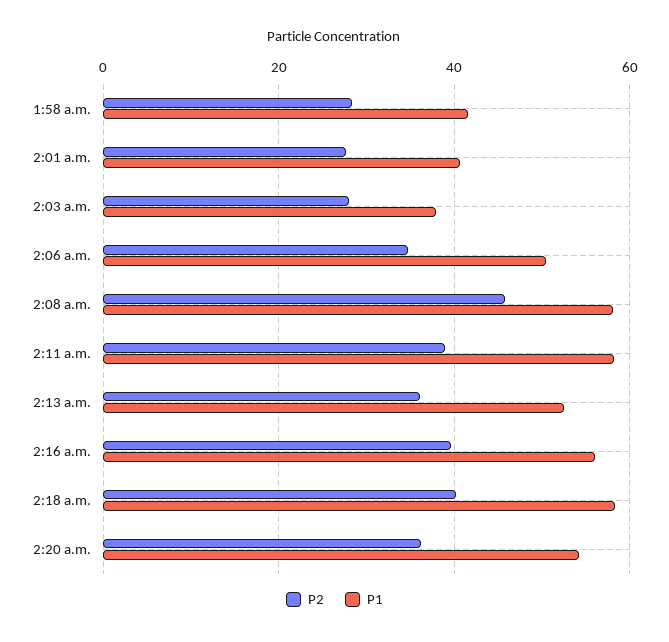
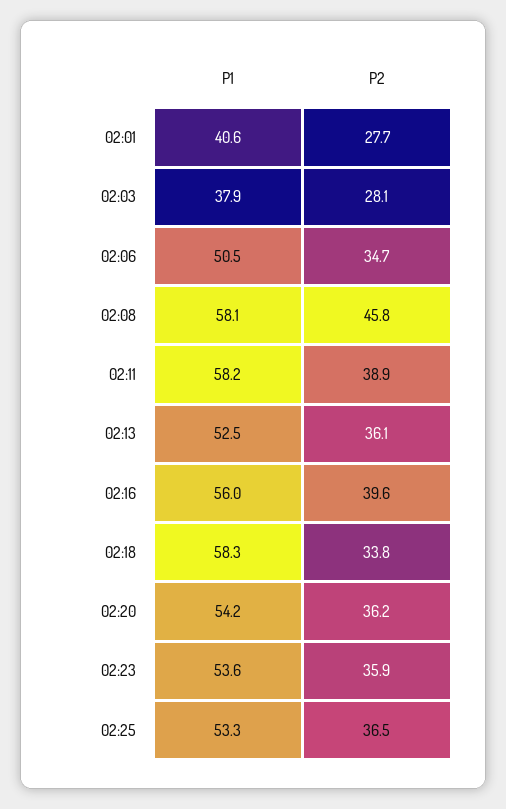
P2, 1:58 a.m.: 28 -> none
P1, 1:58 a.m.: 42 -> none
P2, 2:18 a.m.: 40 -> 33.8
P1, 02:23: none -> 53.6
P2, 02:23: none -> 35.9
P1, 02:25: none -> 53.3
P2, 02:25: none -> 36.5

